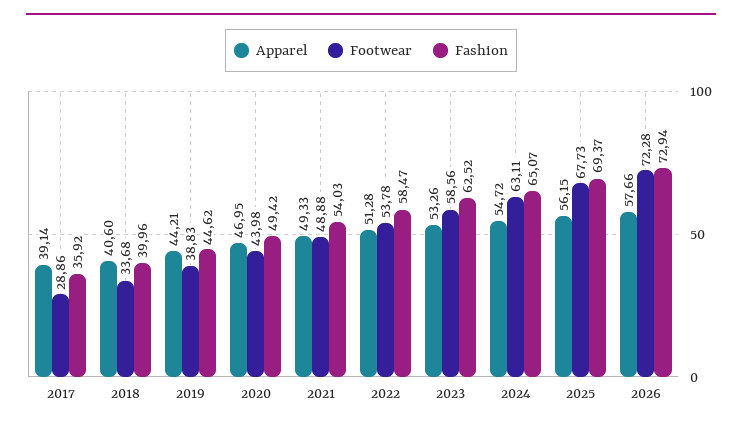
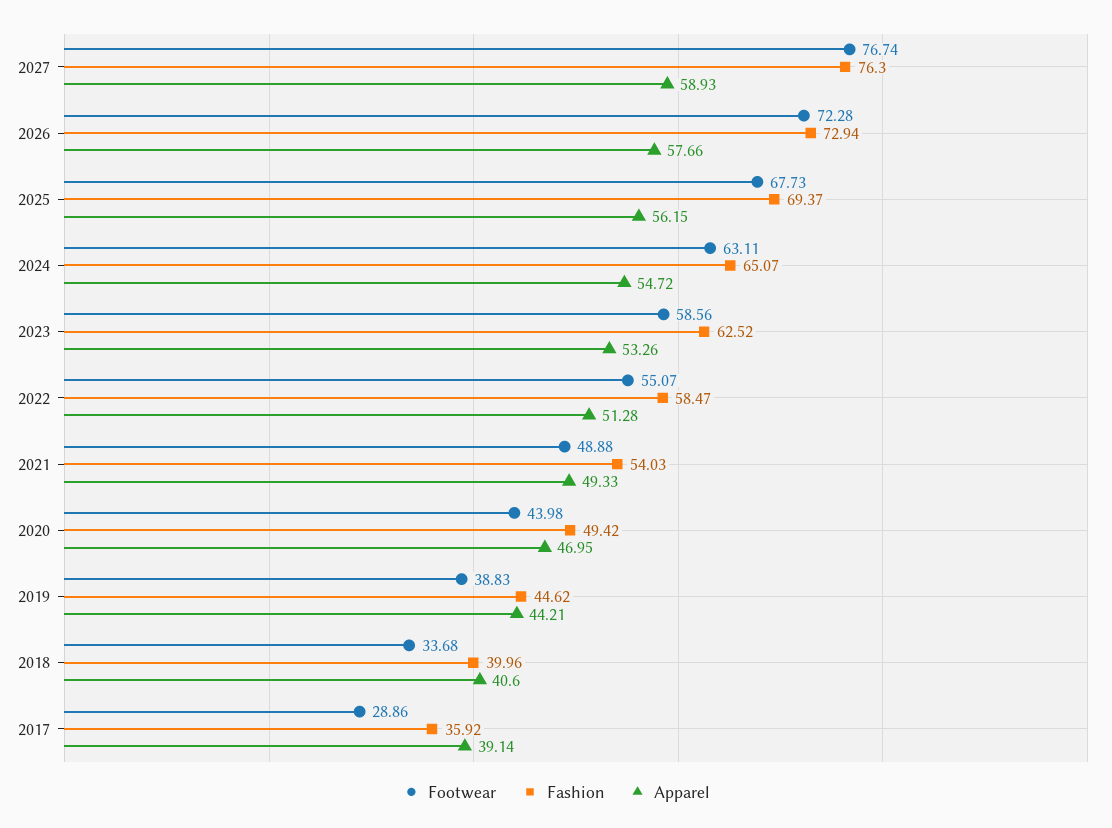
Footwear, 2022: 53.78 -> 55.07
Footwear, 2027: none -> 76.74
Fashion, 2027: none -> 76.3
Apparel, 2027: none -> 58.93

